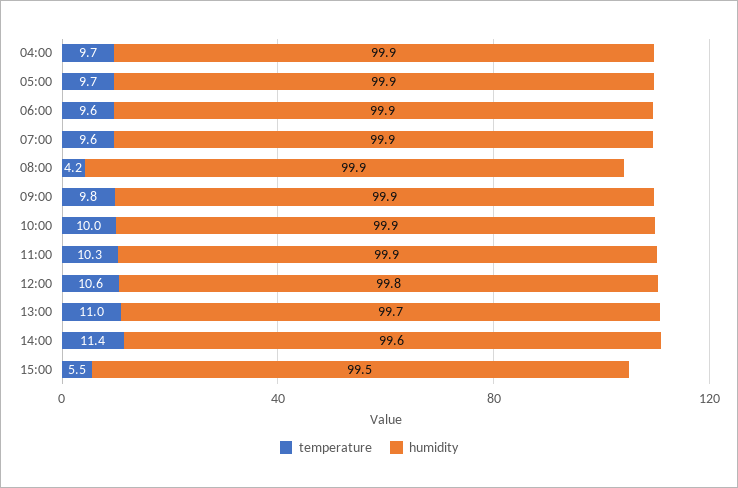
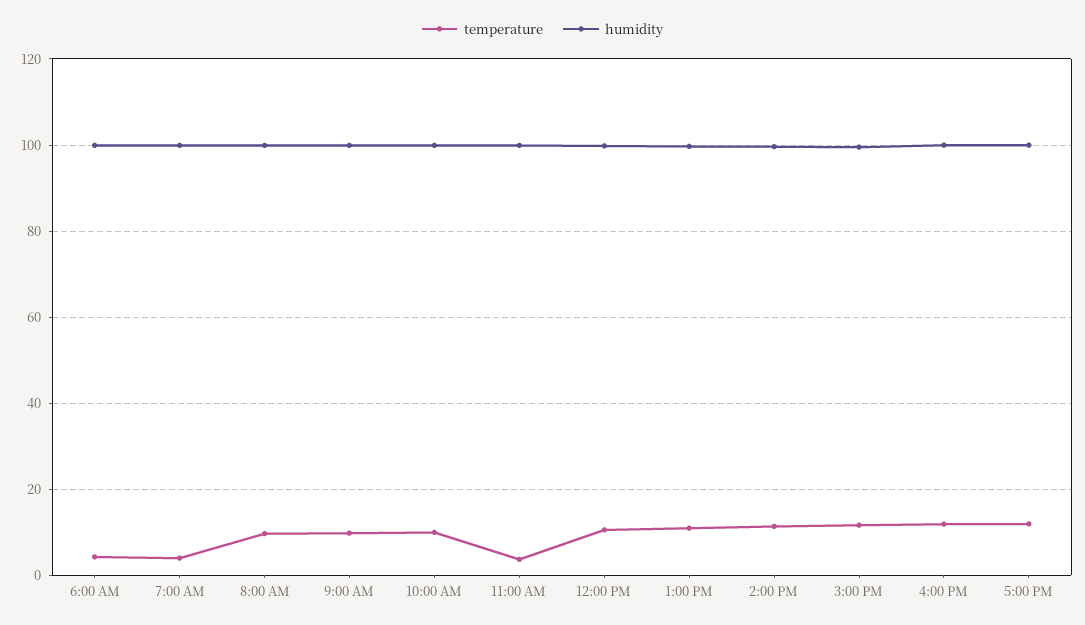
temperature, 04:00: 9.7 -> none
humidity, 04:00: 99.9 -> none
temperature, 05:00: 9.7 -> none
humidity, 05:00: 99.9 -> none
temperature, 06:00: 9.6 -> 4
temperature, 07:00: 9.6 -> 4
temperature, 08:00: 4.2 -> 10
temperature, 11:00: 10.3 -> 4
temperature, 15:00: 5.5 -> 12
temperature, 4:00 PM: none -> 12
humidity, 4:00 PM: none -> 100
temperature, 5:00 PM: none -> 12
humidity, 5:00 PM: none -> 100

